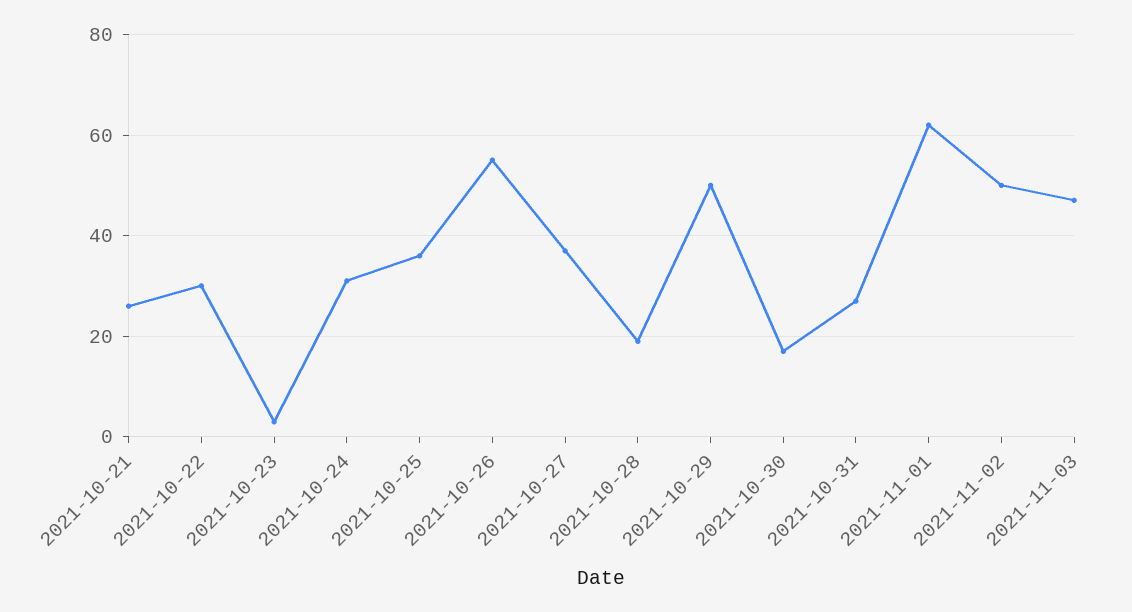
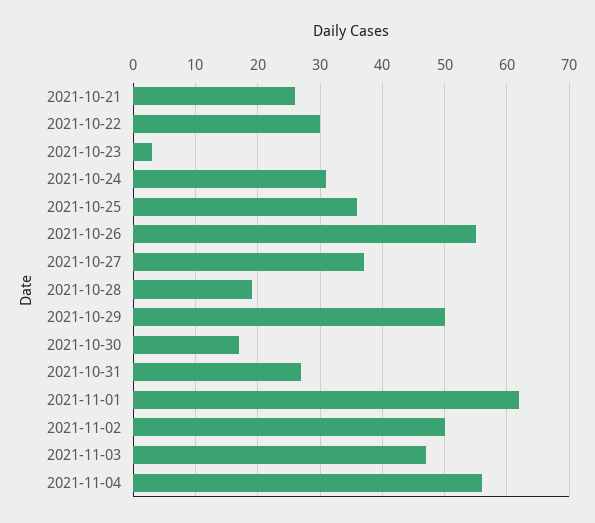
2021-11-04: none -> 56

